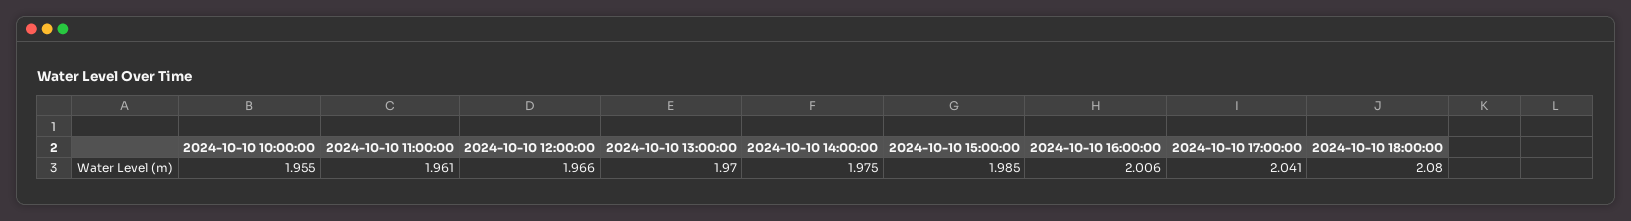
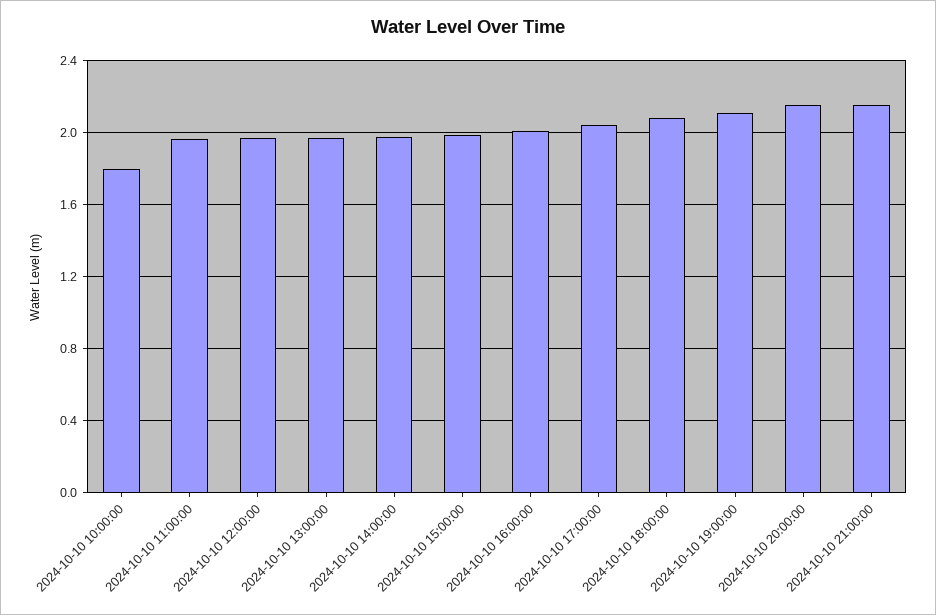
2024-10-10 10:00:00: 1.955 -> 1.8
2024-10-10 19:00:00: none -> 2.1
2024-10-10 20:00:00: none -> 2.15
2024-10-10 21:00:00: none -> 2.15

